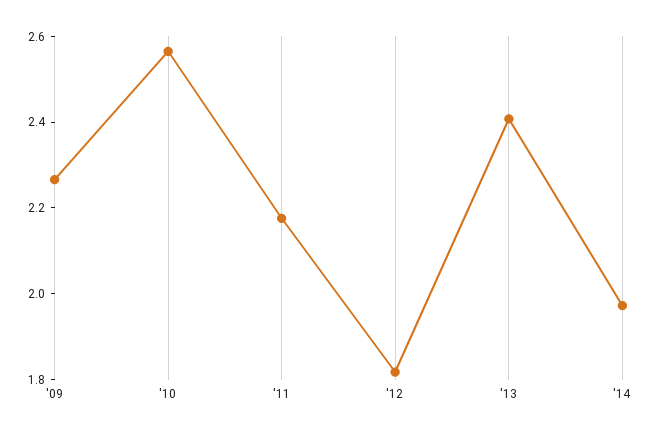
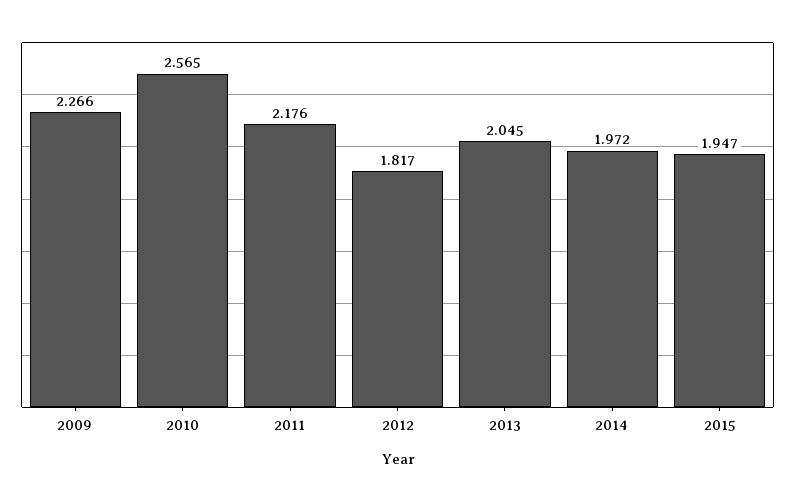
'13: 2.4 -> 2.045
2015: none -> 1.947

